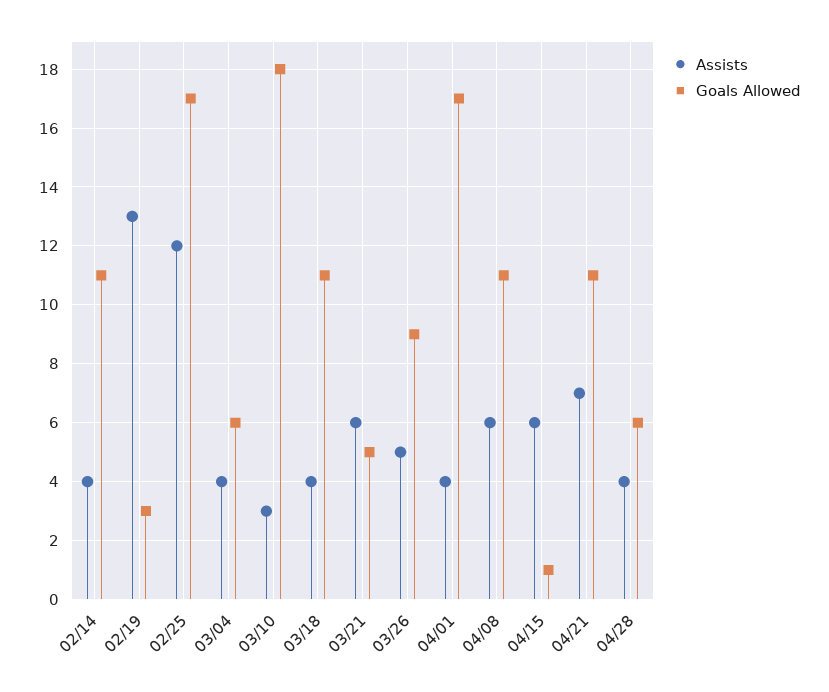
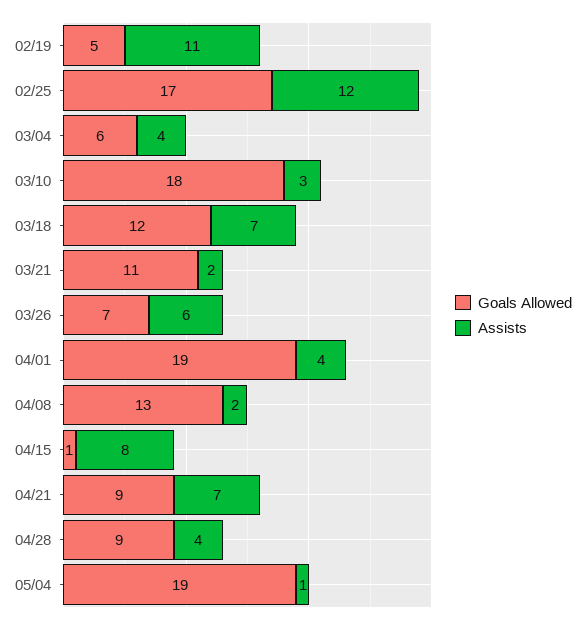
Assists, 02/14: 4 -> none
Goals Allowed, 02/14: 11 -> none
Assists, 02/19: 13 -> 11
Goals Allowed, 02/19: 3 -> 5
Assists, 03/18: 4 -> 7
Goals Allowed, 03/18: 11 -> 12
Assists, 03/21: 6 -> 2
Goals Allowed, 03/21: 5 -> 11
Assists, 03/26: 5 -> 6
Goals Allowed, 03/26: 9 -> 7
Goals Allowed, 04/01: 17 -> 19
Assists, 04/08: 6 -> 2
Goals Allowed, 04/08: 11 -> 13
Assists, 04/15: 6 -> 8
Goals Allowed, 04/21: 11 -> 9
Goals Allowed, 04/28: 6 -> 9
Goals Allowed, 05/04: none -> 19
Assists, 05/04: none -> 1

